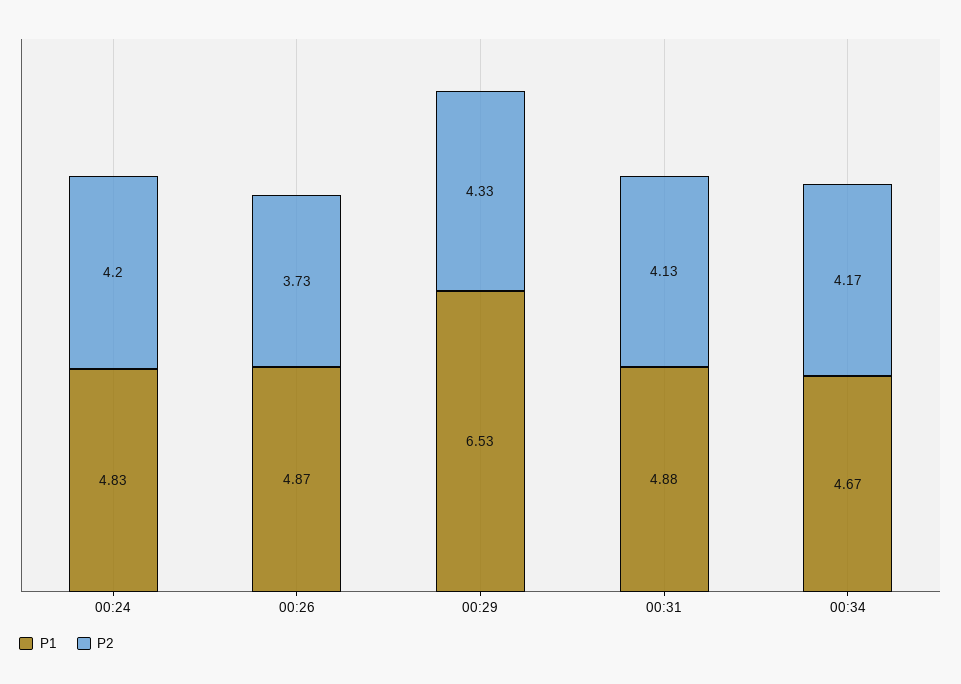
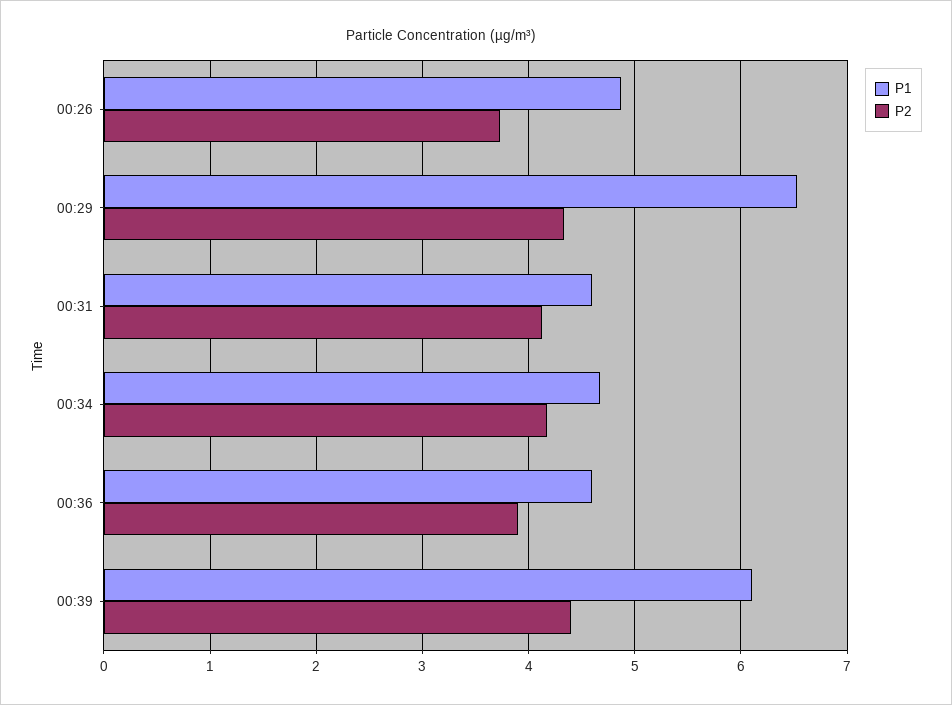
P1, 00:24: 4.83 -> none
P2, 00:24: 4.2 -> none
P1, 00:31: 4.88 -> 4.6
P1, 00:36: none -> 4.6
P2, 00:36: none -> 3.9
P1, 00:39: none -> 6.1
P2, 00:39: none -> 4.4

